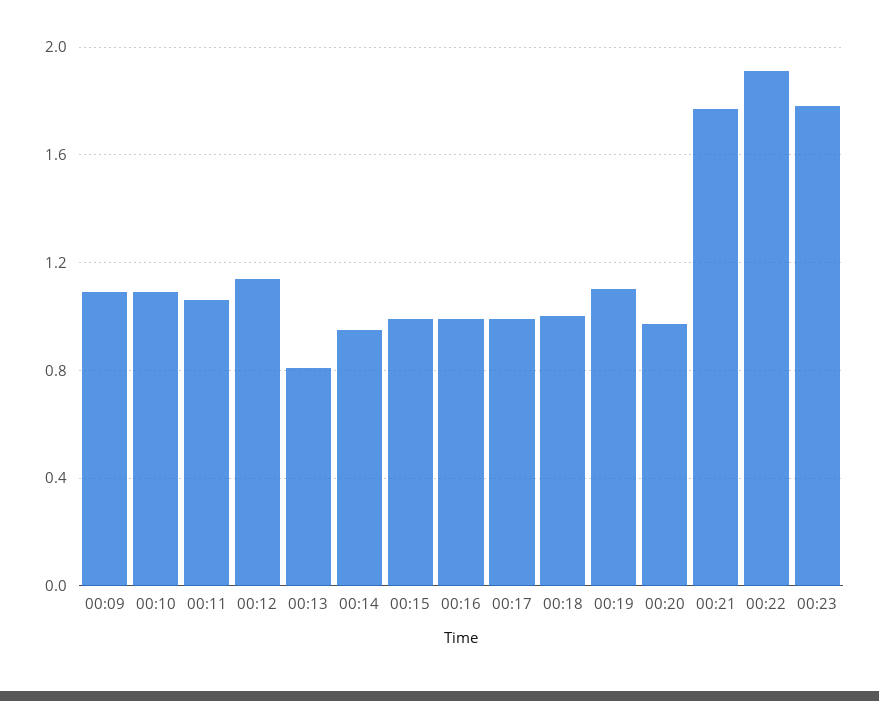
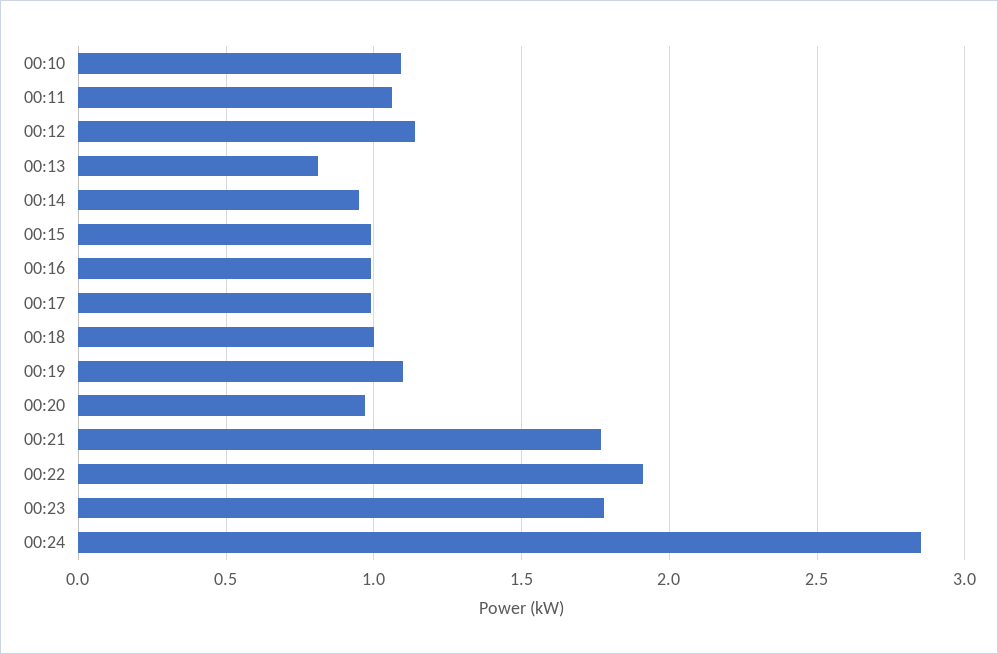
00:09: 1.1 -> none
00:24: none -> 2.85

